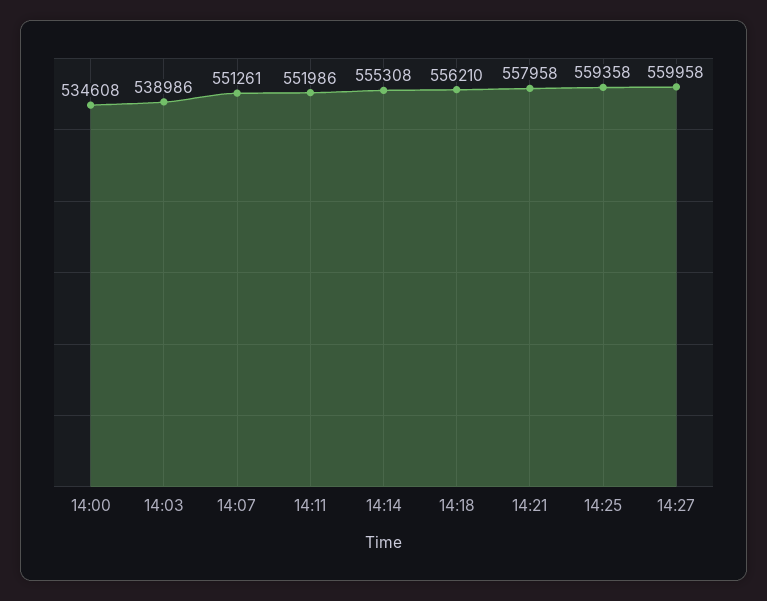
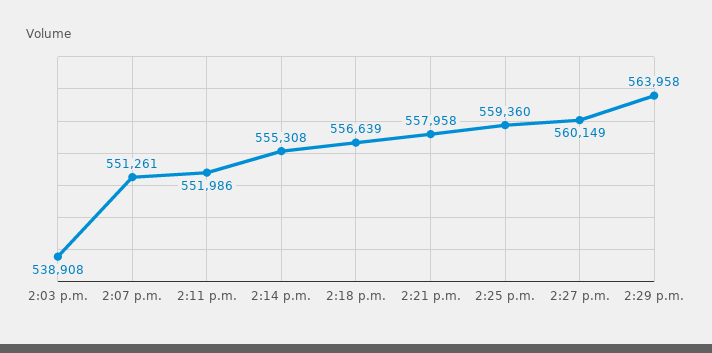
14:00: 534608 -> none
14:03: 538986 -> 538908
14:18: 556210 -> 556639
14:25: 559358 -> 559360
14:27: 559958 -> 560149
2:29 p.m.: none -> 563958

